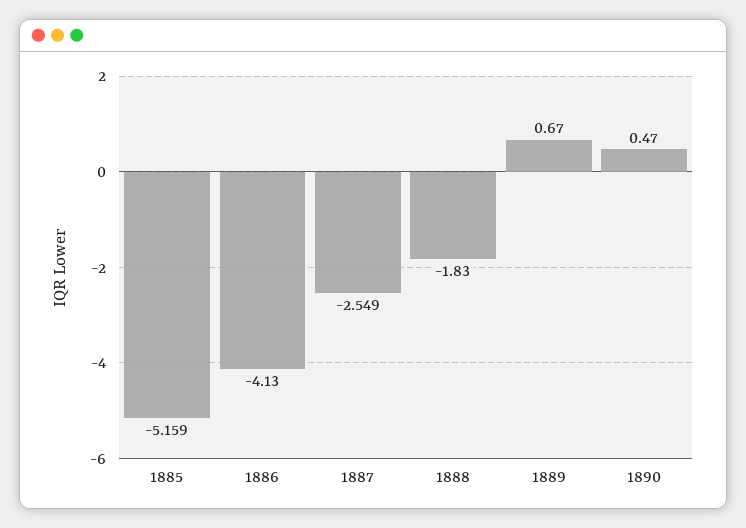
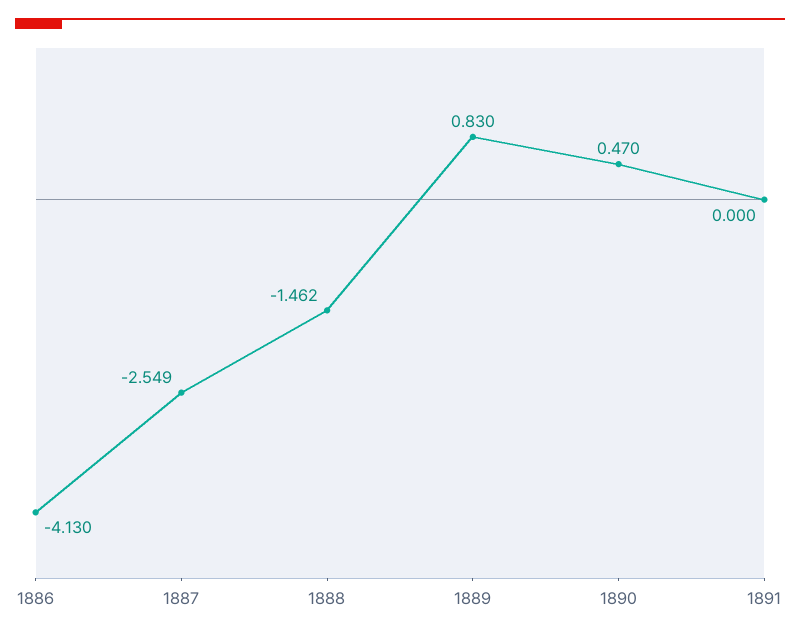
1885: -5.159 -> none
1888: -1.83 -> -1.462
1889: 0.67 -> 0.83
1891: none -> 0

